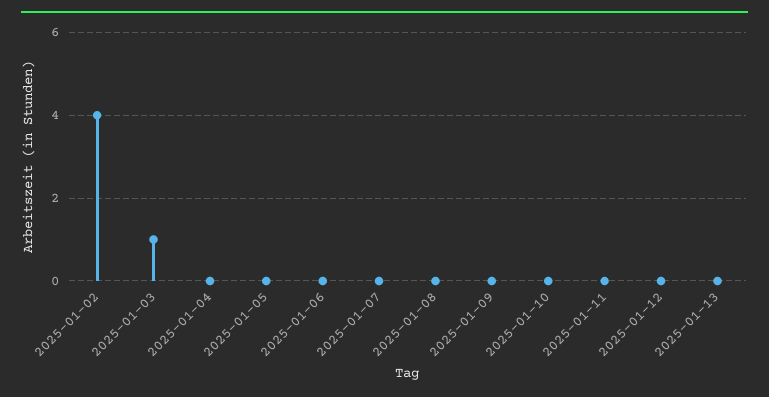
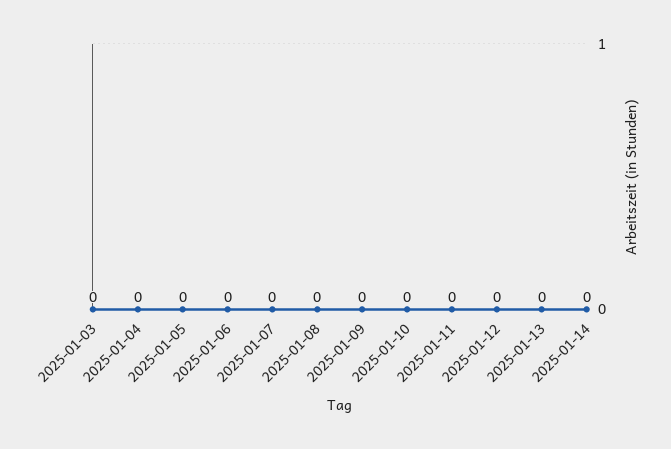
2025-01-02: 4 -> none
2025-01-03: 1 -> 0
2025-01-14: none -> 0

